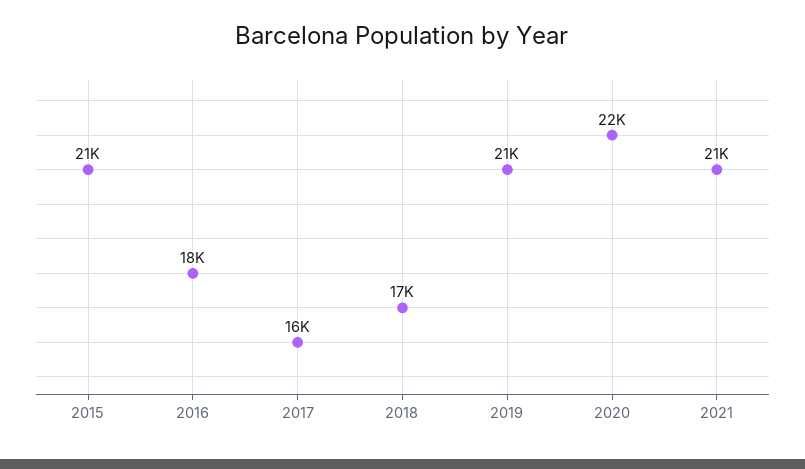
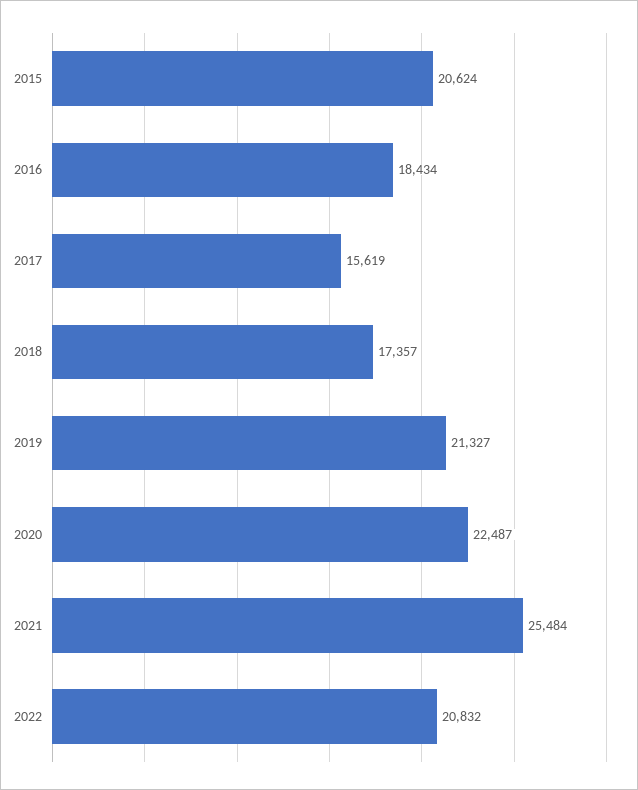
2021: 21000 -> 25484
2022: none -> 20832

